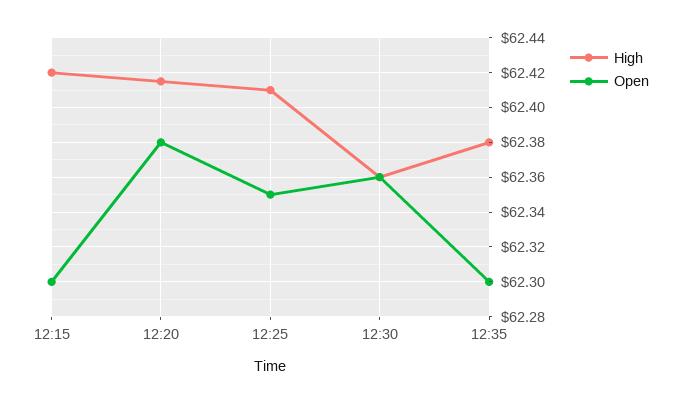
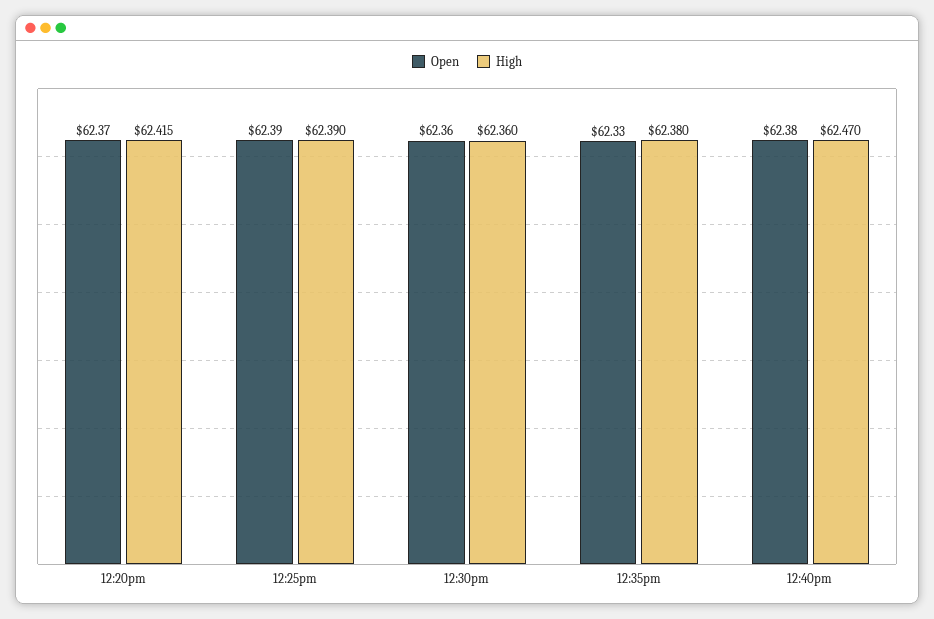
High, 12:15: 62.42 -> none
Open, 12:15: 62.3 -> none
Open, 12:20: 62.38 -> 62.37
High, 12:25: 62.41 -> 62.39
Open, 12:25: 62.35 -> 62.39
Open, 12:35: 62.3 -> 62.33
Open, 12:40pm: none -> 62.38
High, 12:40pm: none -> 62.47

